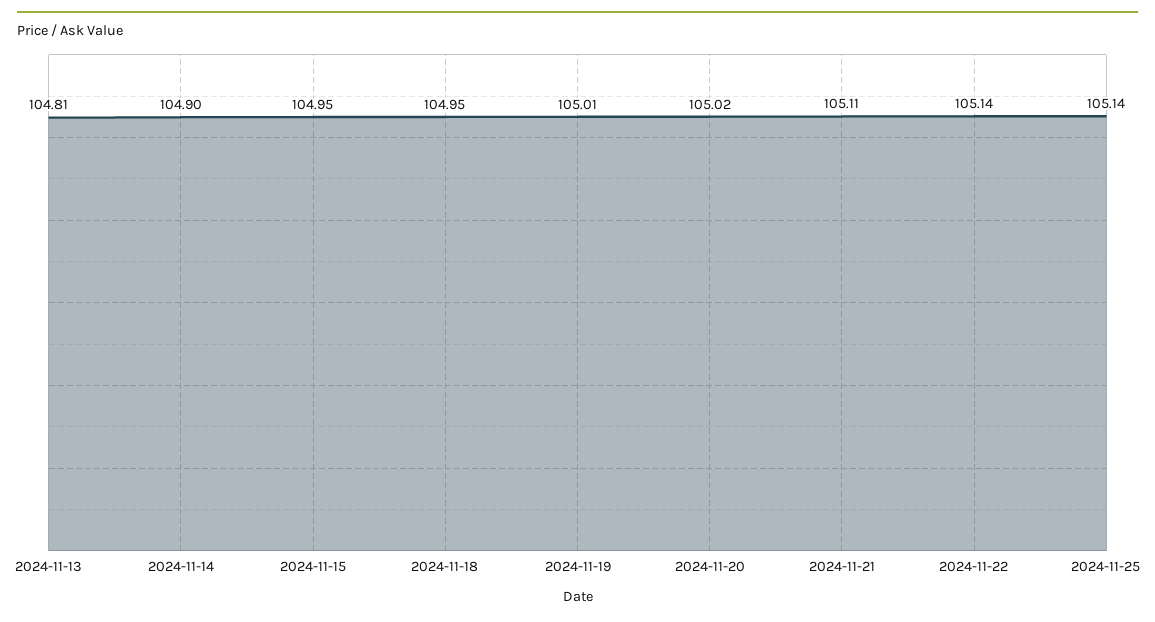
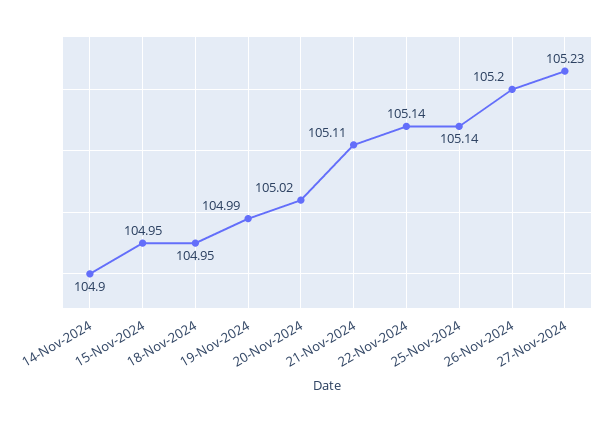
2024-11-13: 104.81 -> none
2024-11-19: 105.01 -> 104.99
26-Nov-2024: none -> 105.2
27-Nov-2024: none -> 105.23

